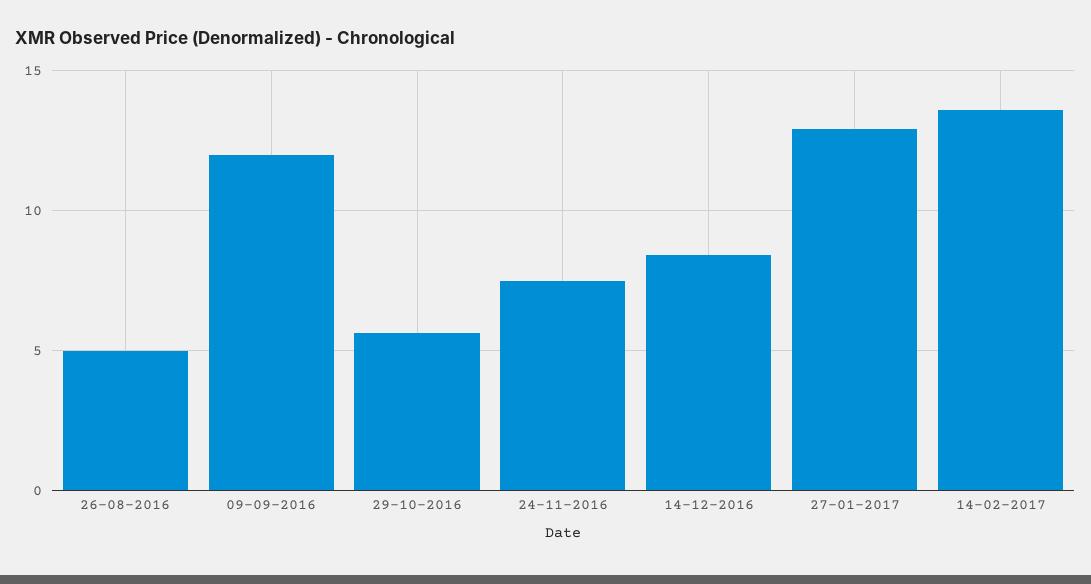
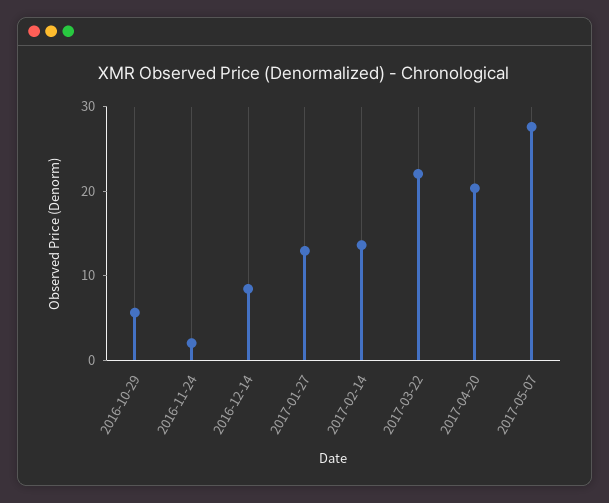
26-08-2016: 5 -> none
09-09-2016: 12 -> none
24-11-2016: 7.5 -> 2
2017-03-22: none -> 22
2017-04-20: none -> 20
2017-05-07: none -> 28

